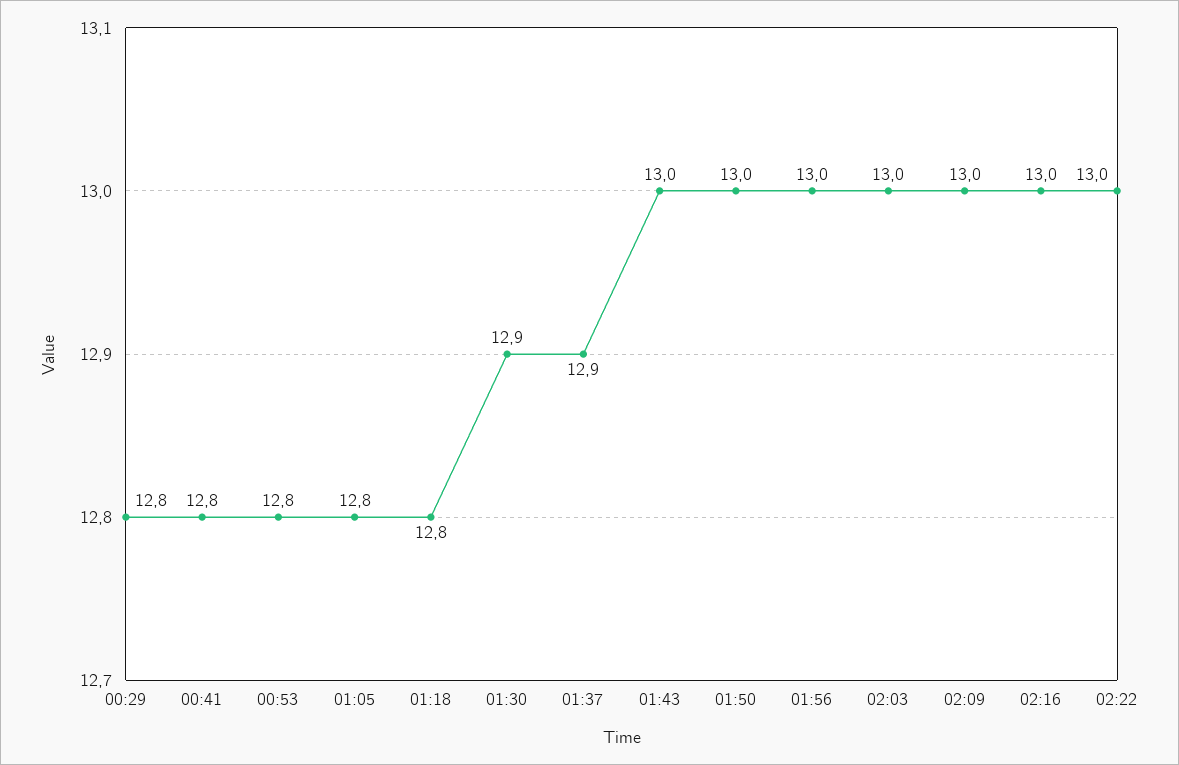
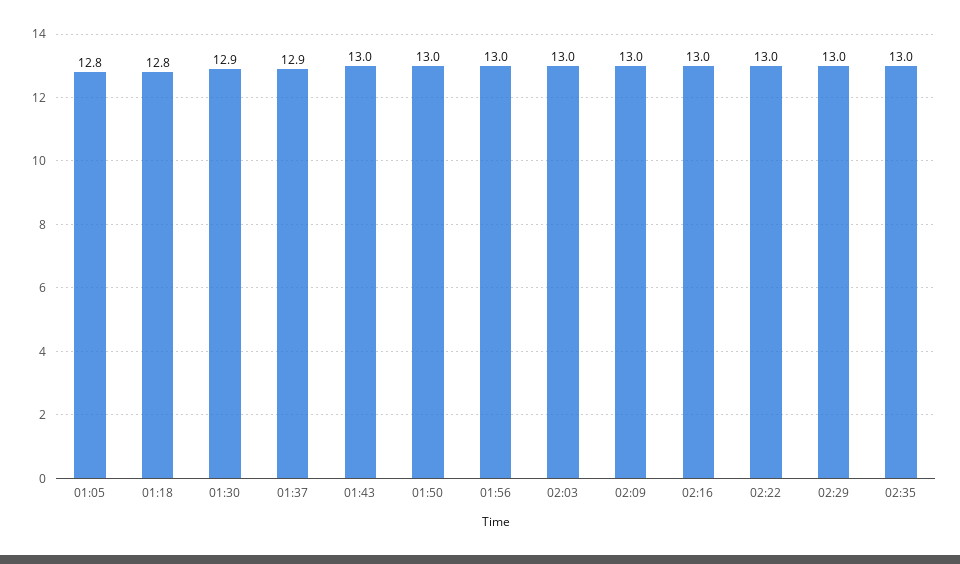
00:29: 12.8 -> none
00:41: 12.8 -> none
00:53: 12.8 -> none
02:29: none -> 13
02:35: none -> 13

